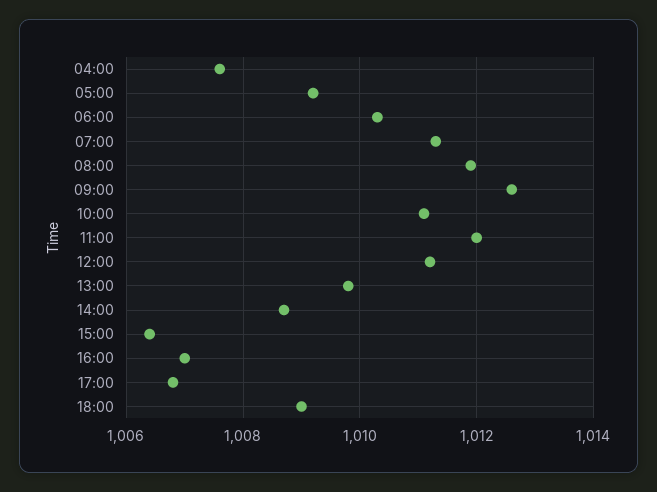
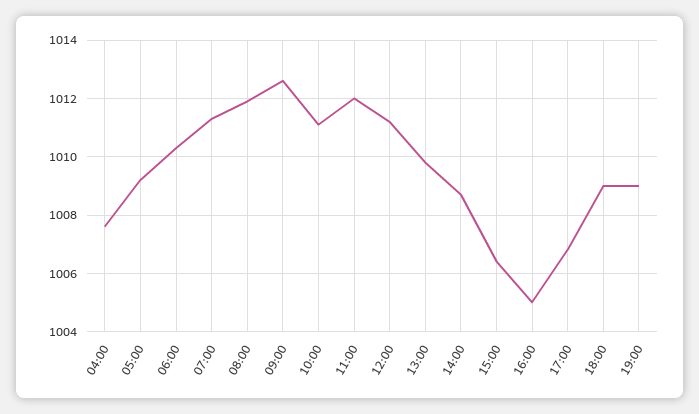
16:00: 1007 -> 1005
19:00: none -> 1009

